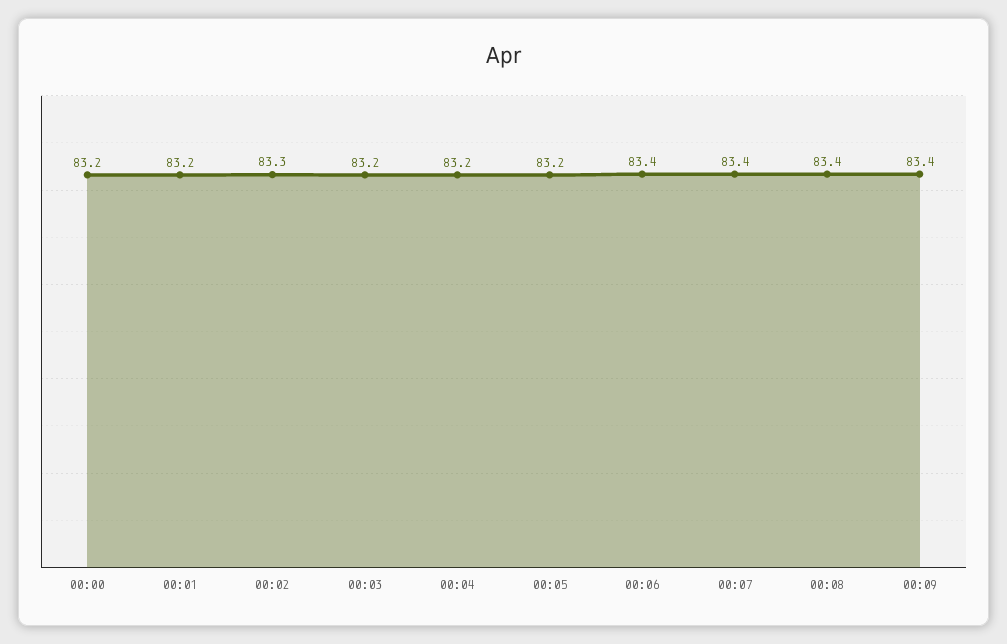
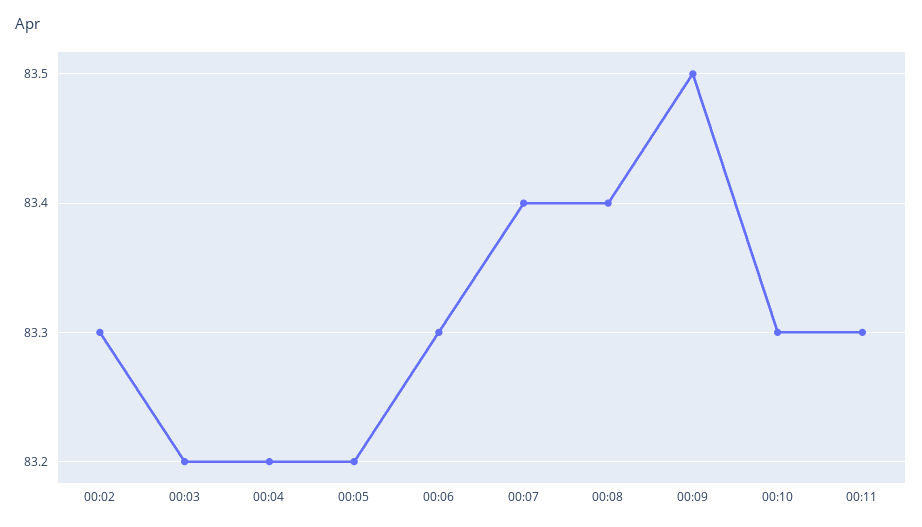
00:00: 83.2 -> none
00:01: 83.2 -> none
00:06: 83.4 -> 83.3
00:09: 83.4 -> 83.5
00:10: none -> 83.3
00:11: none -> 83.3

